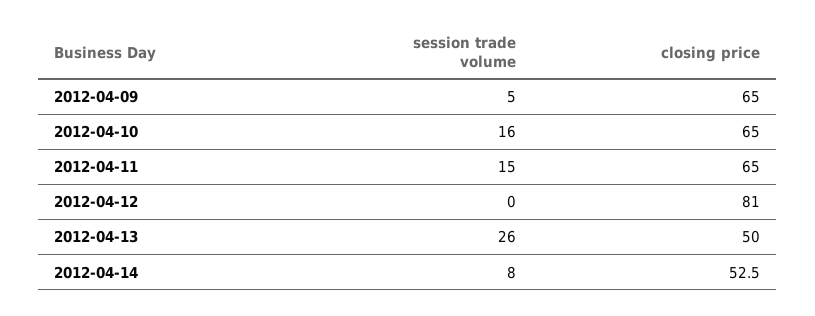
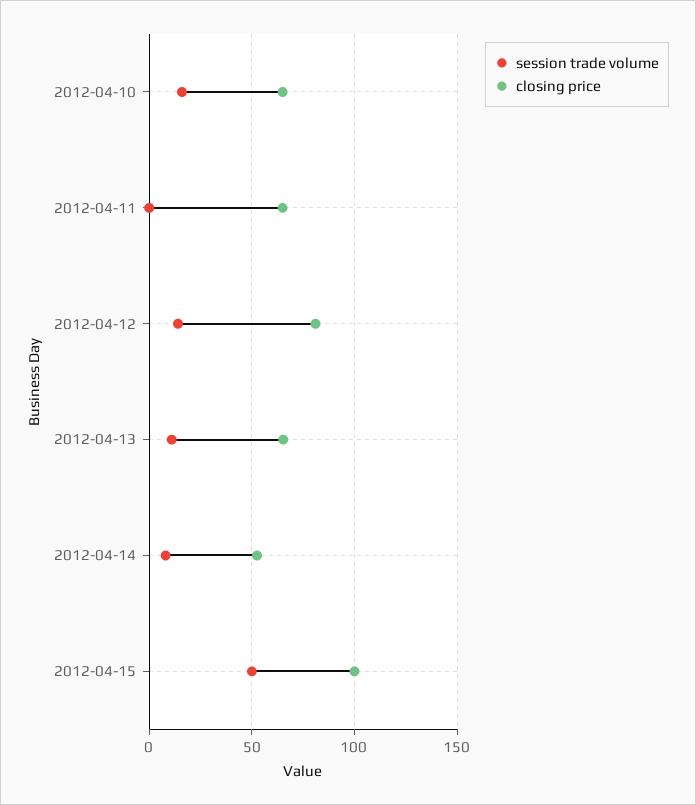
session trade volume, 2012-04-09: 5 -> none
closing price, 2012-04-09: 65 -> none
session trade volume, 2012-04-11: 15 -> 0
session trade volume, 2012-04-12: 0 -> 15
session trade volume, 2012-04-13: 26 -> 10
closing price, 2012-04-13: 50 -> 65
session trade volume, 2012-04-15: none -> 50
closing price, 2012-04-15: none -> 100

